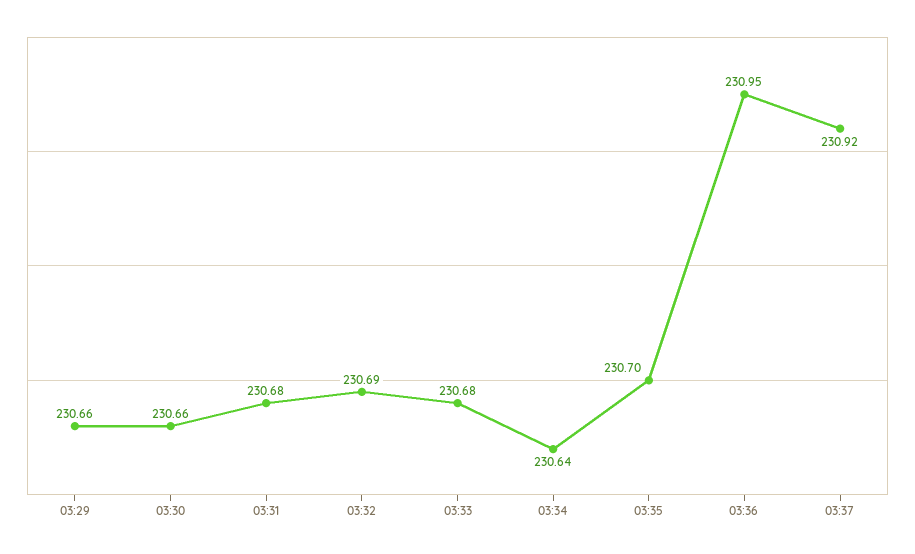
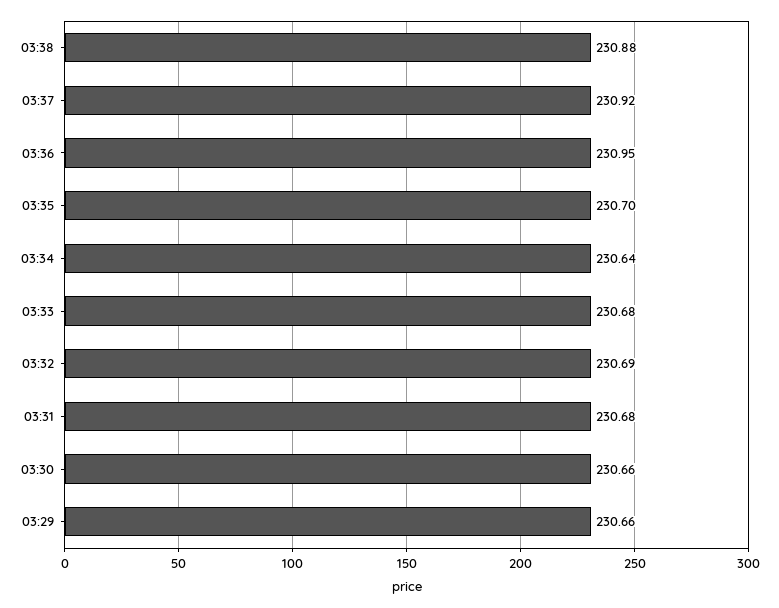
03:38: none -> 230.88

